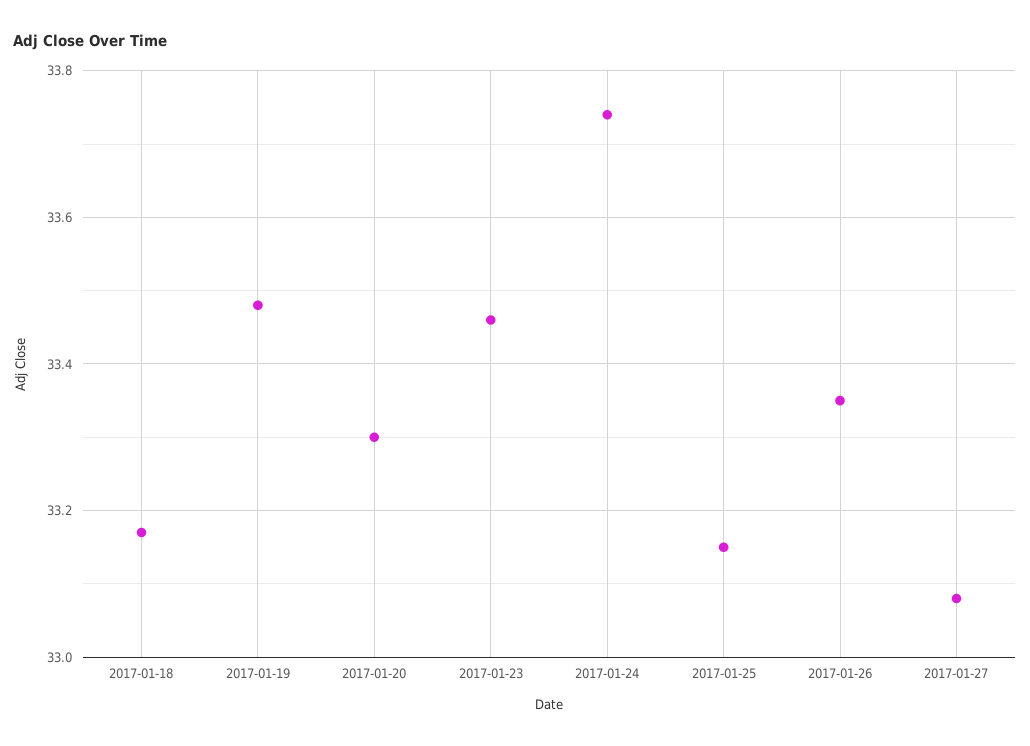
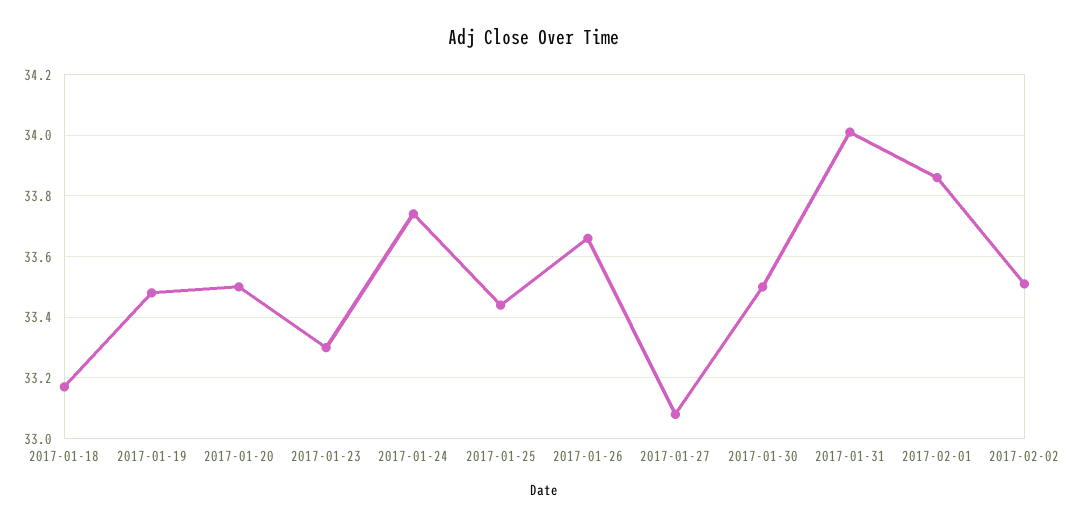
2017-01-20: 33.3 -> 33.5
2017-01-23: 33.45 -> 33.3
2017-01-25: 33.15 -> 33.45
2017-01-26: 33.35 -> 33.65
2017-01-30: none -> 33.5
2017-01-31: none -> 34
2017-02-01: none -> 33.85
2017-02-02: none -> 33.5

